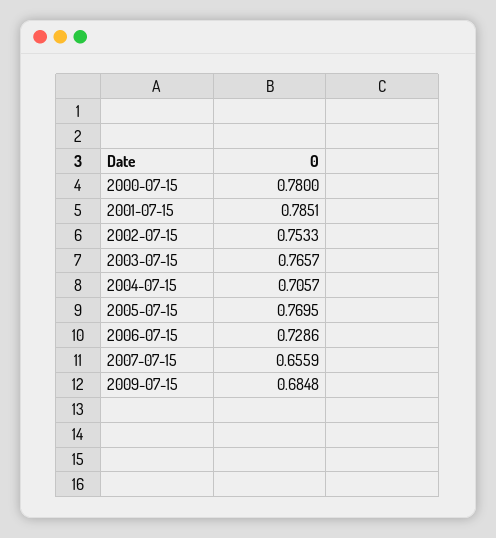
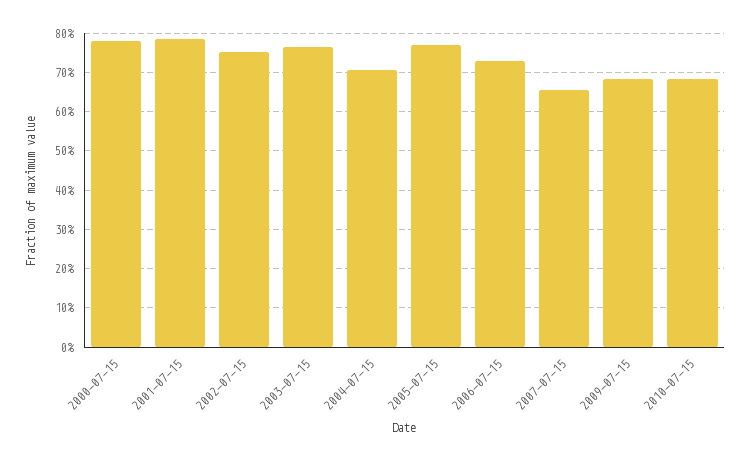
2010-07-15: none -> 0.68

